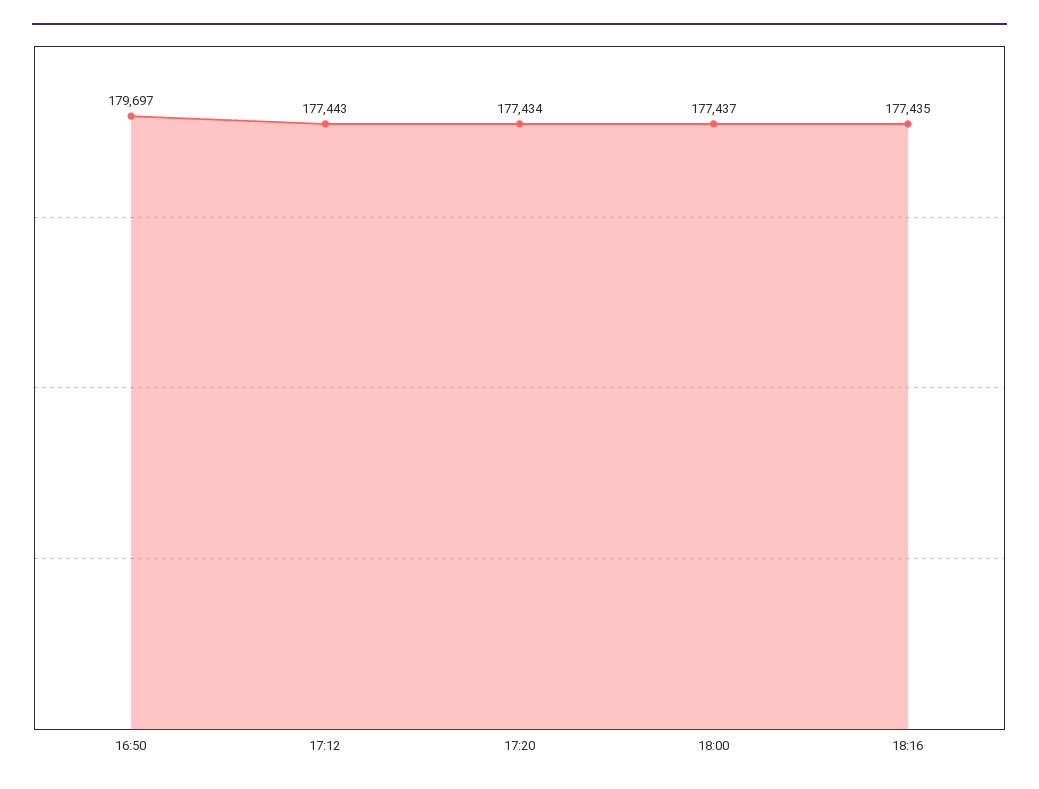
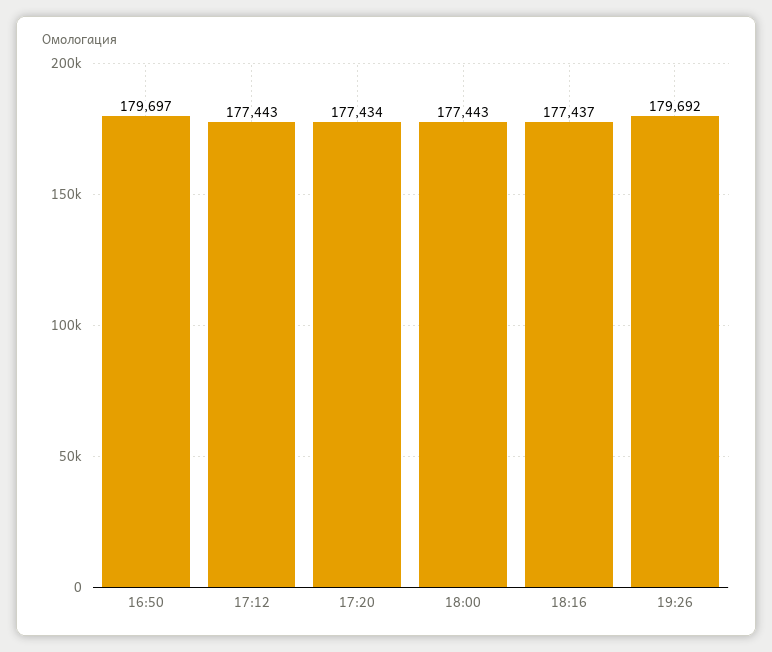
18:00: 177437 -> 177443
18:16: 177435 -> 177437
19:26: none -> 179692

